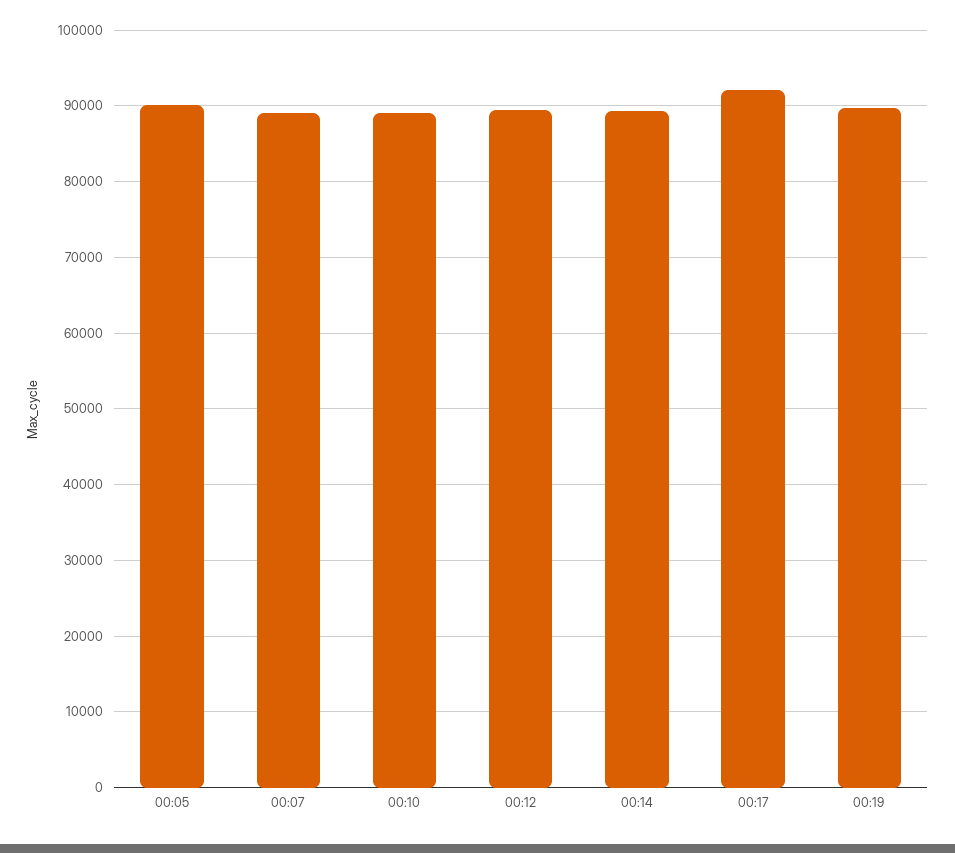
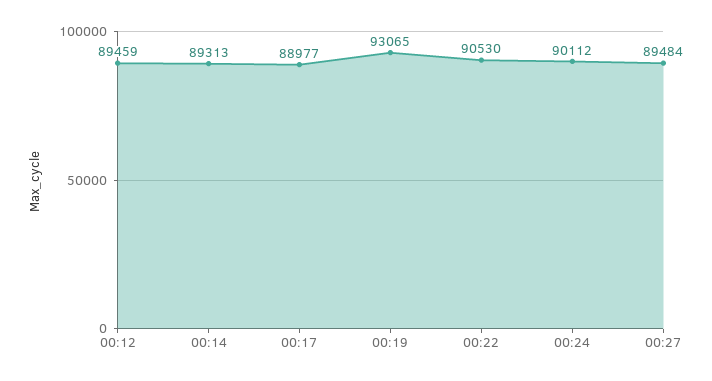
00:05: 90000 -> none
00:07: 89000 -> none
00:10: 89000 -> none
00:17: 92000 -> 88977
00:19: 90000 -> 93065
00:22: none -> 90530
00:24: none -> 90112
00:27: none -> 89484

